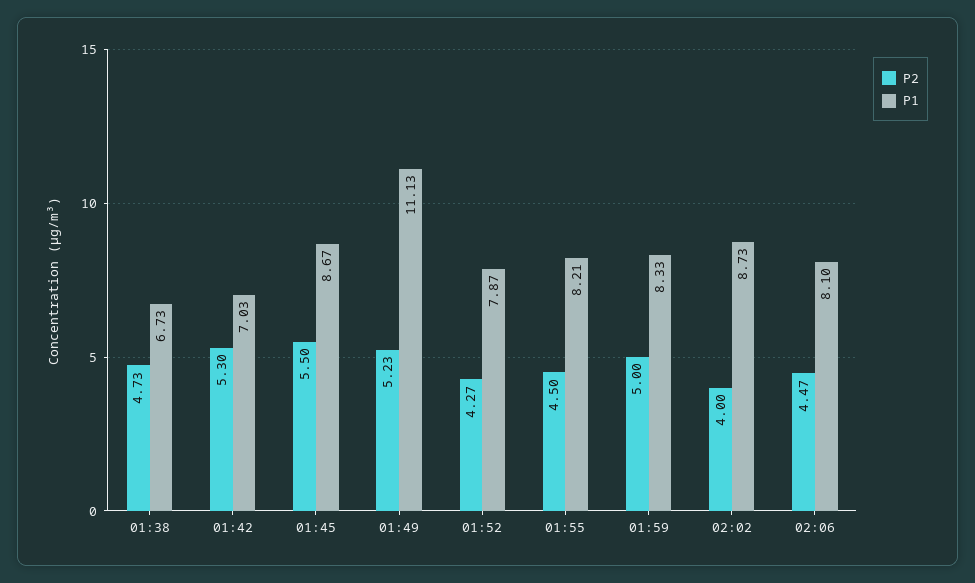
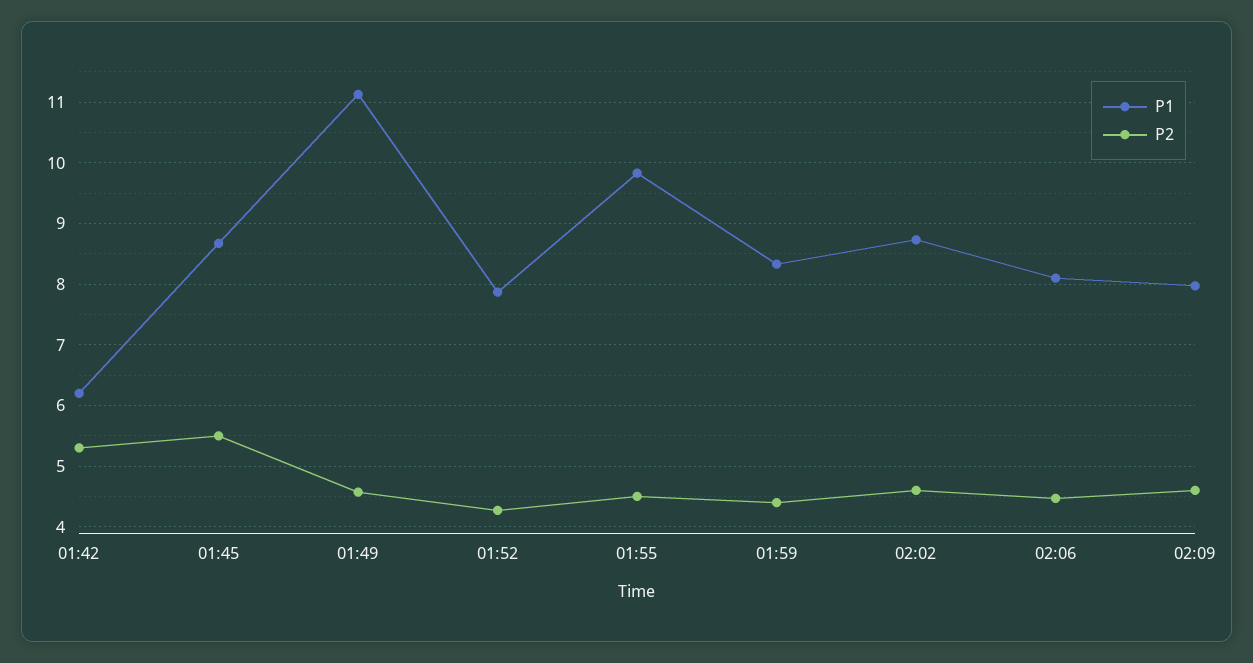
P2, 01:38: 4.73 -> none
P1, 01:38: 6.73 -> none
P1, 01:42: 7.03 -> 6.2
P2, 01:49: 5.23 -> 4.6
P1, 01:55: 8.21 -> 9.8
P2, 01:59: 5 -> 4.4
P2, 02:02: 4 -> 4.6
P1, 02:09: none -> 8
P2, 02:09: none -> 4.6

